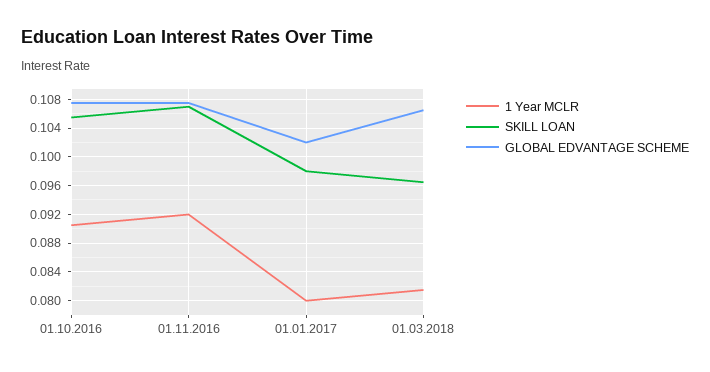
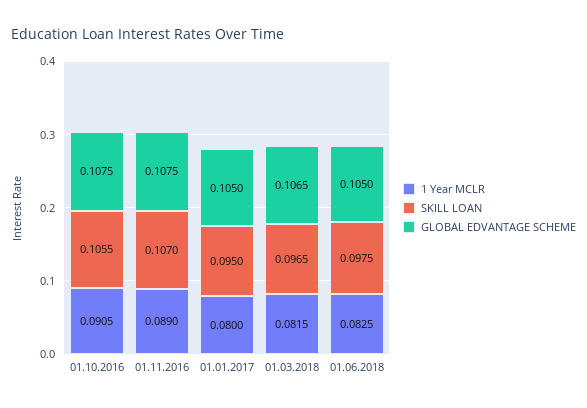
1 Year MCLR, 01.11.2016: 0.092 -> 0.089
SKILL LOAN, 01.01.2017: 0.098 -> 0.095
GLOBAL EDVANTAGE SCHEME, 01.01.2017: 0.102 -> 0.105
1 Year MCLR, 01.06.2018: none -> 0.0825
SKILL LOAN, 01.06.2018: none -> 0.0975
GLOBAL EDVANTAGE SCHEME, 01.06.2018: none -> 0.105

